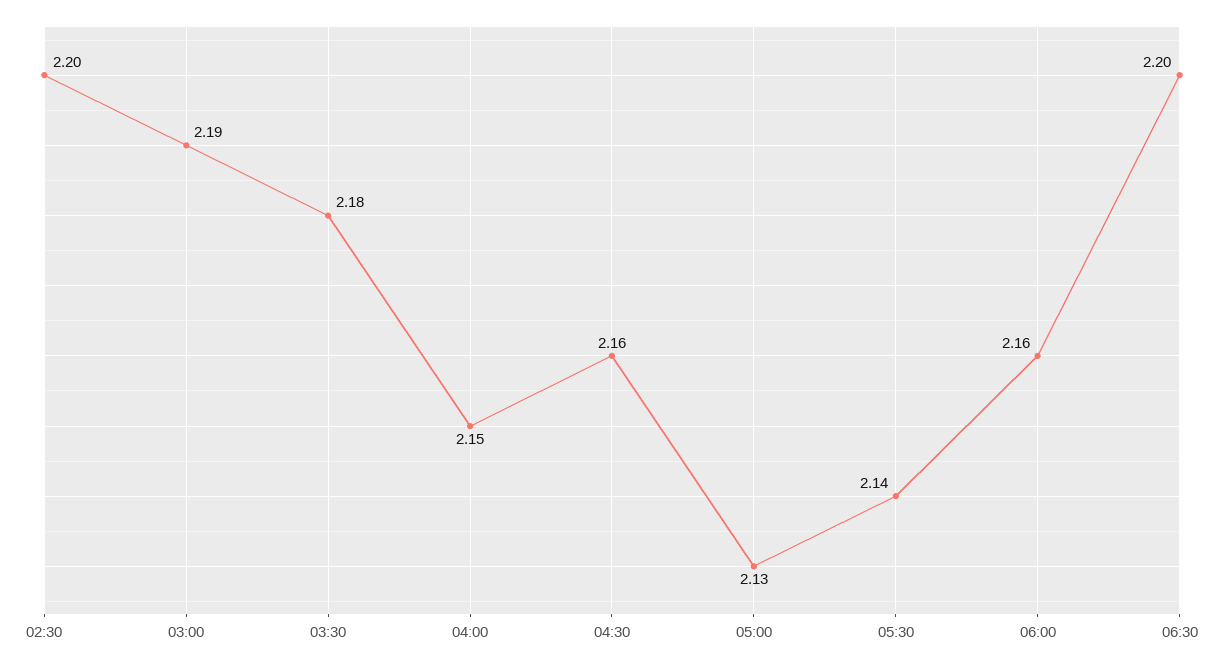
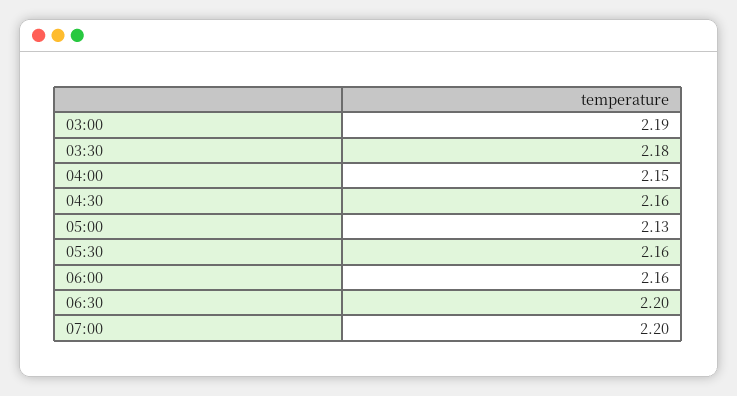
02:30: 2.2 -> none
05:30: 2.14 -> 2.16
07:00: none -> 2.2

